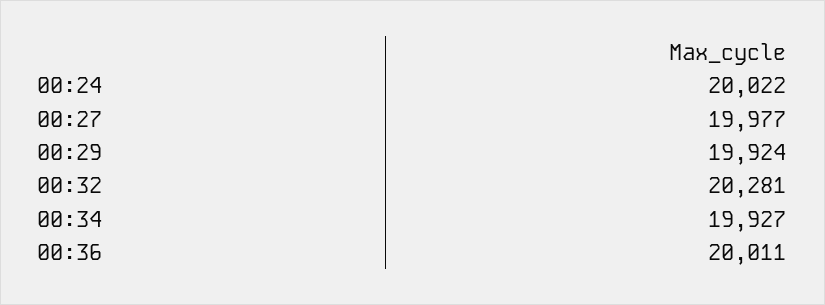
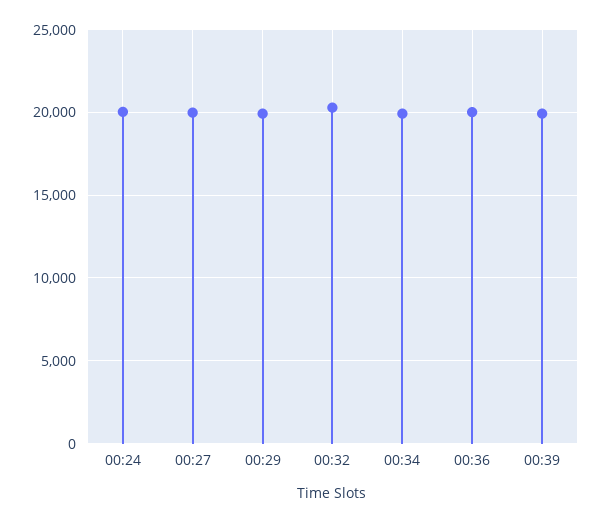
00:39: none -> 20000

